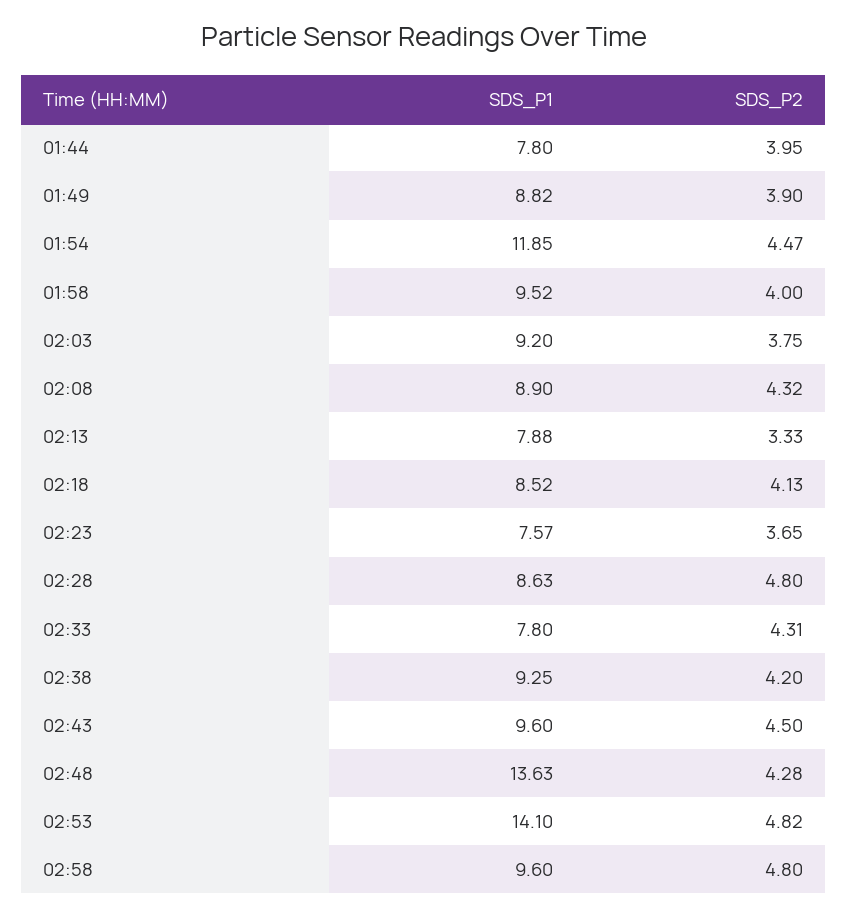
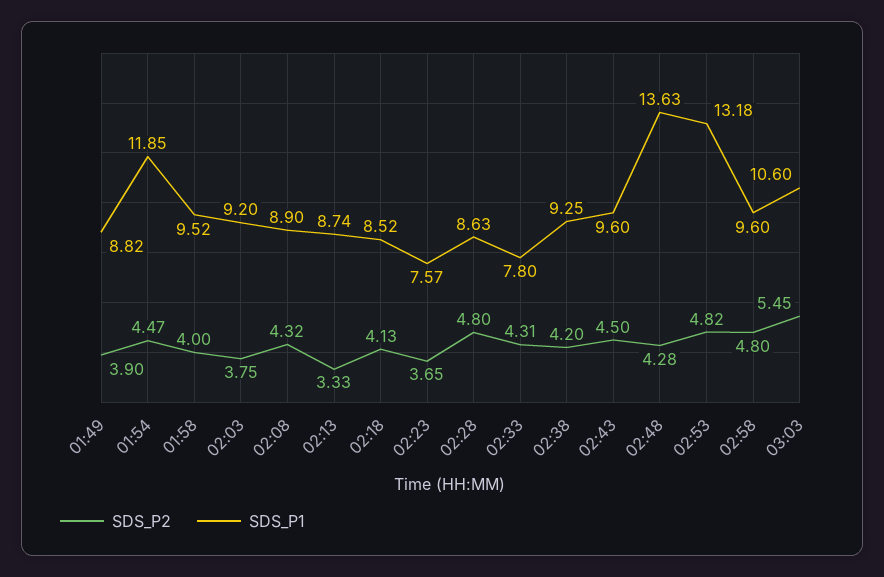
SDS_P1, 01:44: 7.8 -> none
SDS_P2, 01:44: 3.95 -> none
SDS_P1, 02:13: 7.88 -> 8.74
SDS_P1, 02:53: 14.1 -> 13.18
SDS_P2, 03:03: none -> 5.45
SDS_P1, 03:03: none -> 10.6

